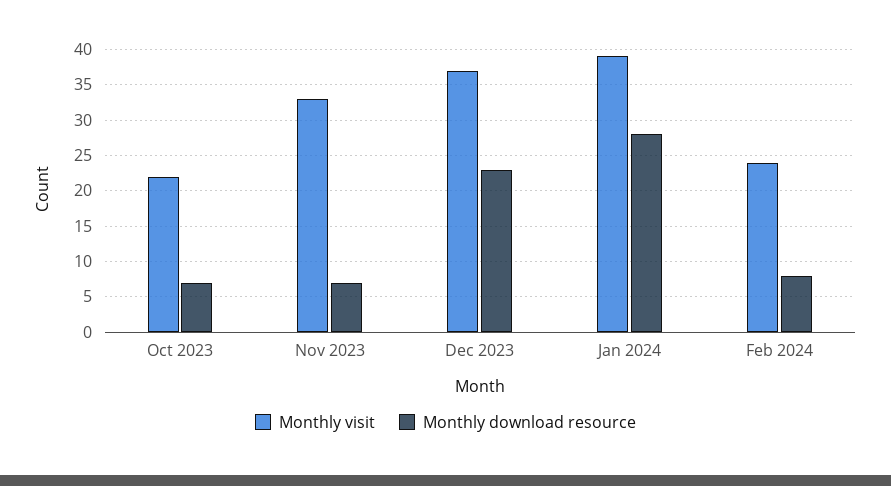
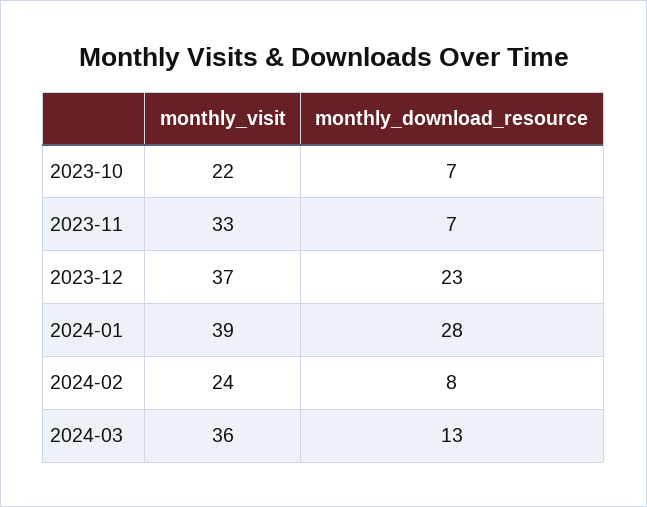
Monthly visit, 2024-03: none -> 36
Monthly download resource, 2024-03: none -> 13

